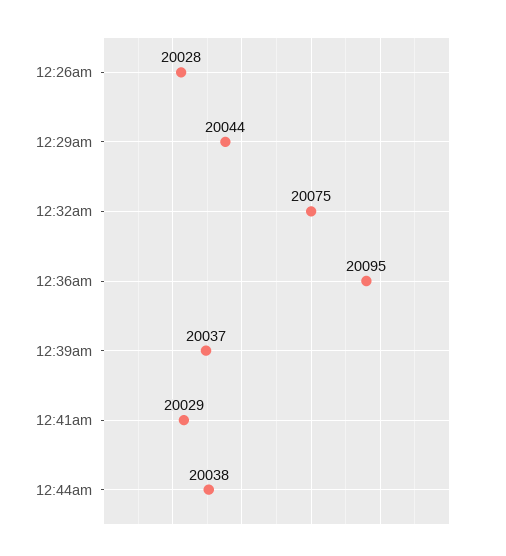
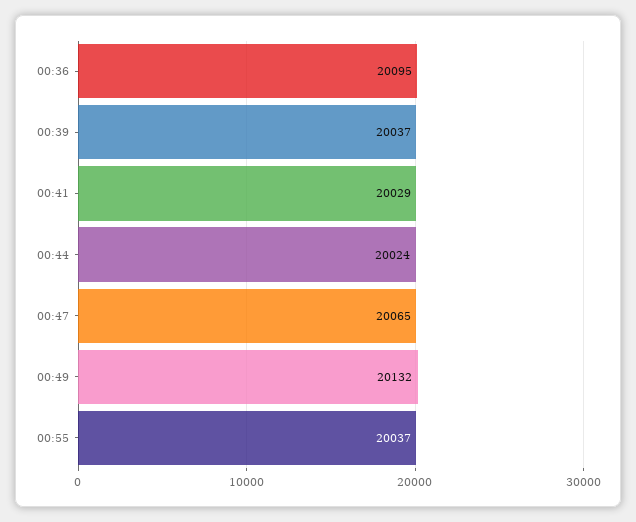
12:26am: 20028 -> none
12:29am: 20044 -> none
12:32am: 20075 -> none
12:44am: 20038 -> 20024
00:47: none -> 20065
00:49: none -> 20132
00:55: none -> 20037

